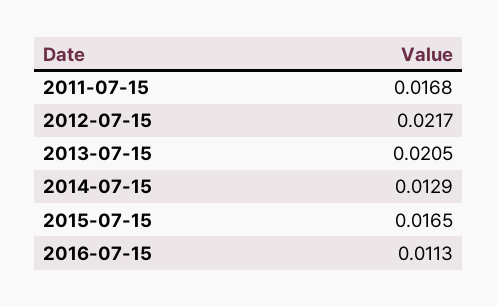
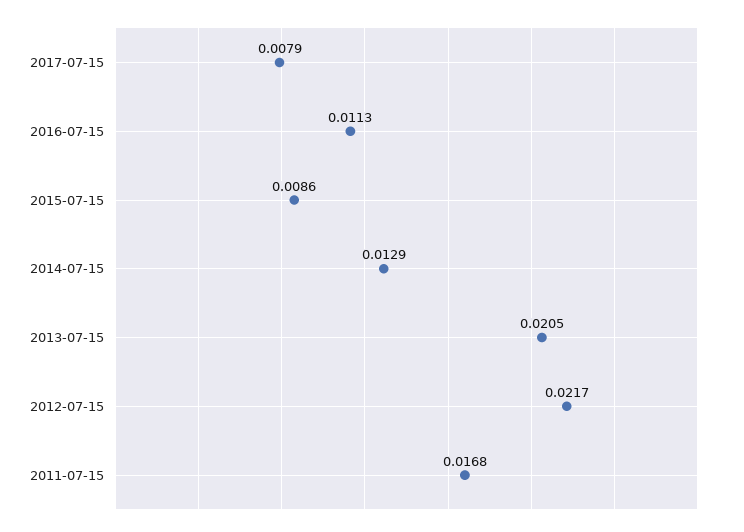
2015-07-15: 0.0165 -> 0.0086
2017-07-15: none -> 0.0079

